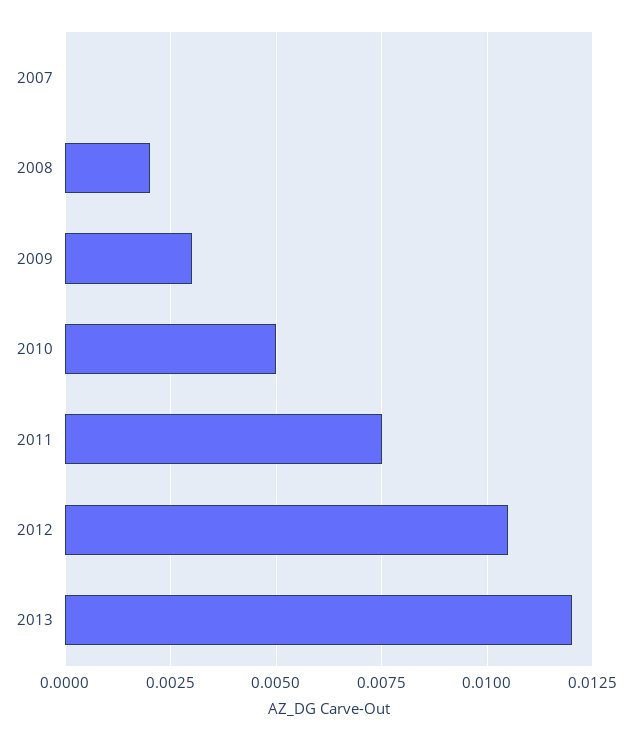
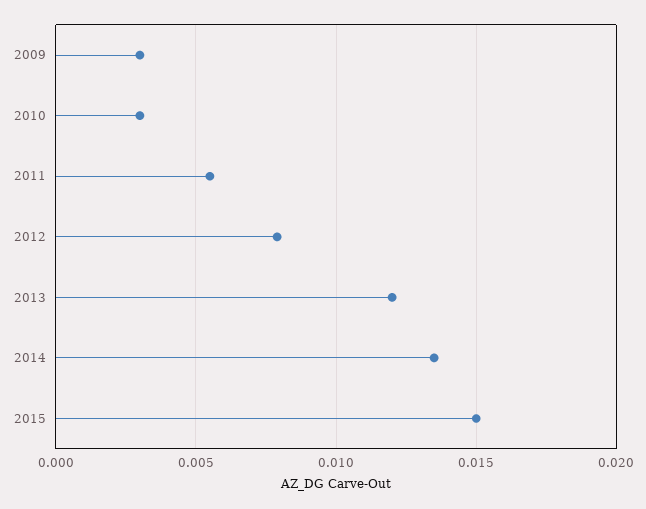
2007: 0 -> none
2008: 0.002 -> none
2010: 0.005 -> 0.003
2011: 0.0075 -> 0.0055
2012: 0.0105 -> 0.008
2014: none -> 0.0135
2015: none -> 0.015

